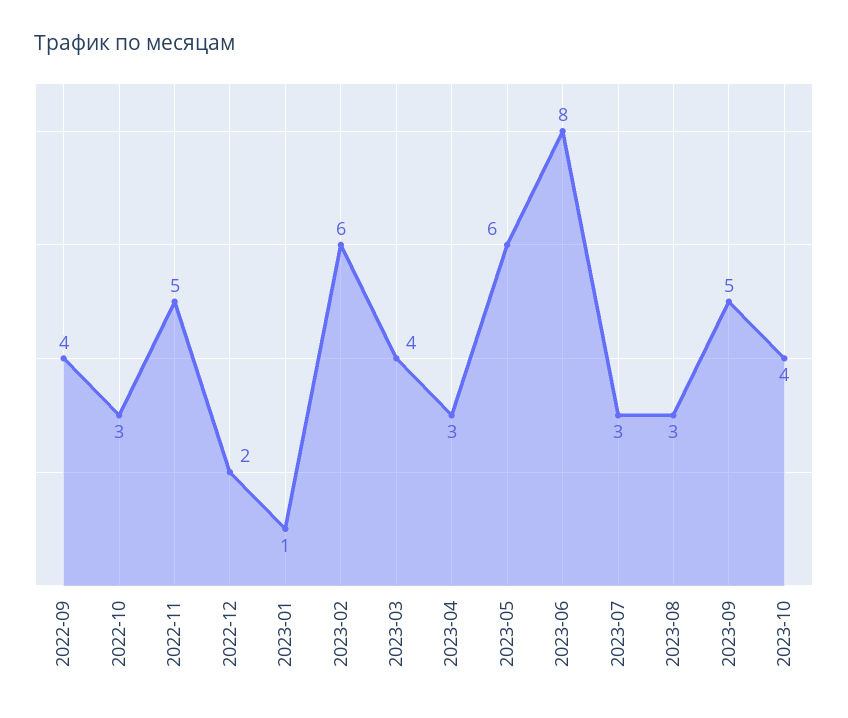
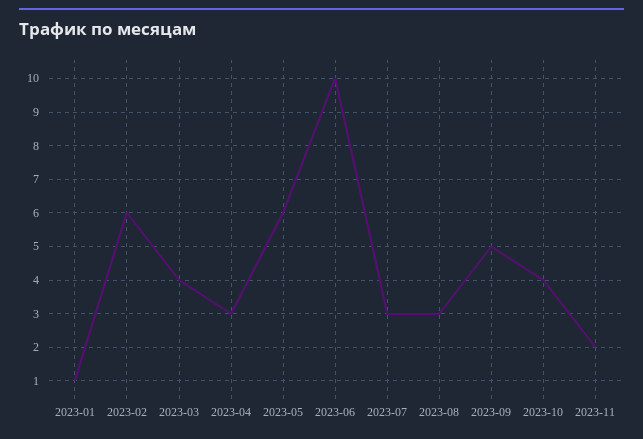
2022-09: 4 -> none
2022-10: 3 -> none
2022-11: 5 -> none
2022-12: 2 -> none
2023-06: 8 -> 10
2023-11: none -> 2

